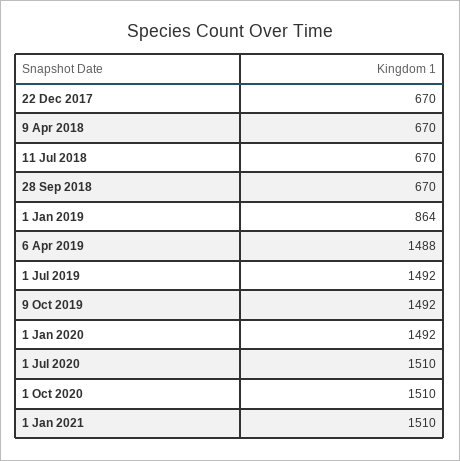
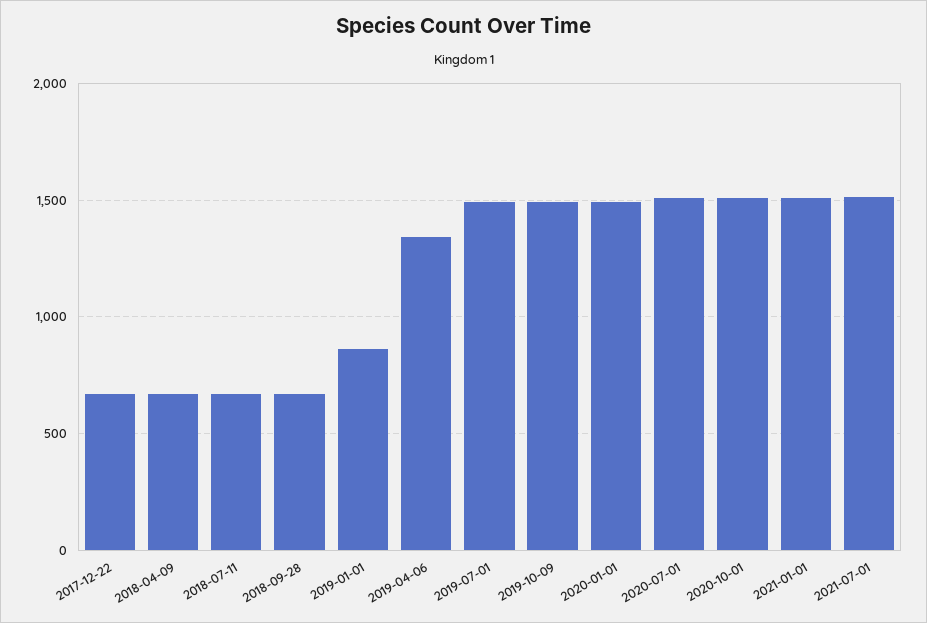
6 Apr 2019: 1488 -> 1350
2021-07-01: none -> 1500

